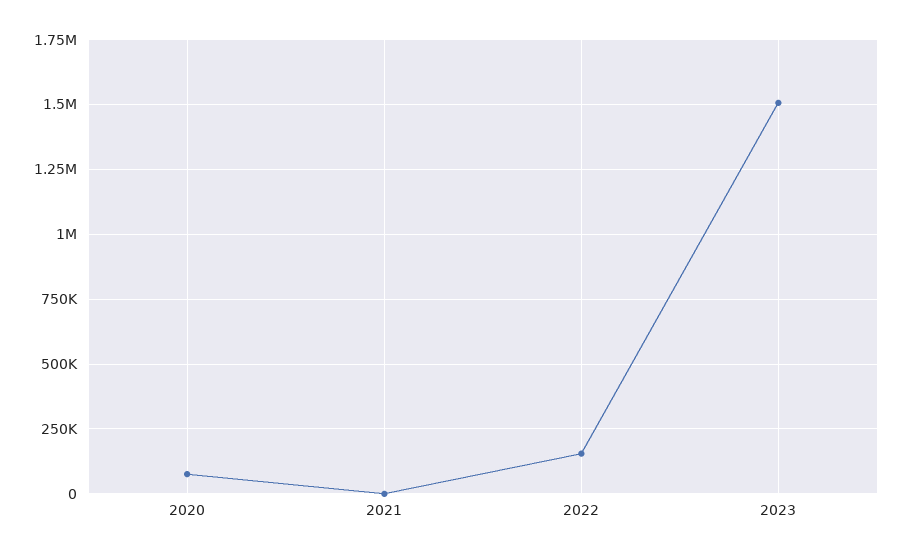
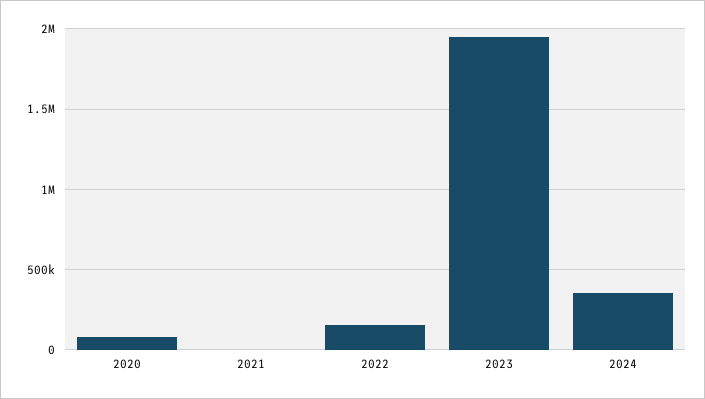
2023: 1500000 -> 1950000
2024: none -> 350000

